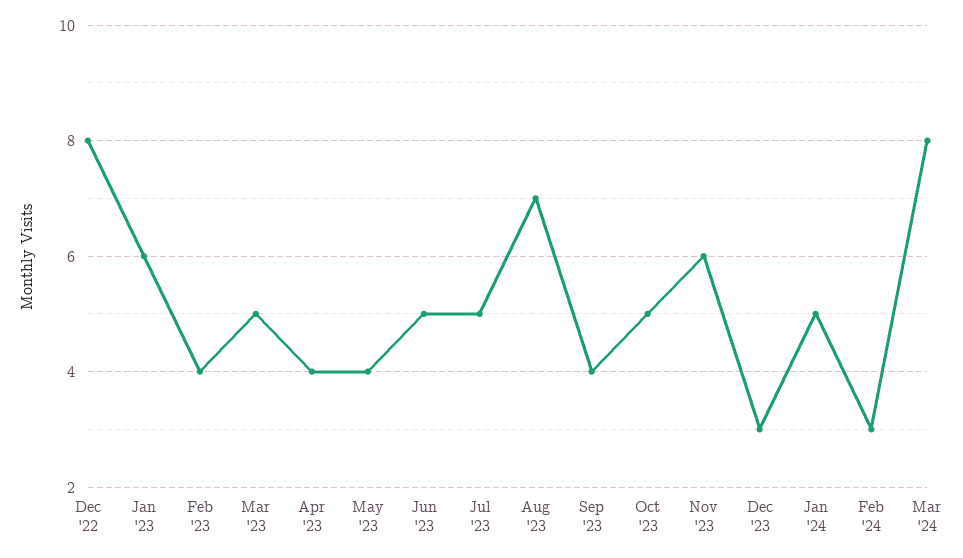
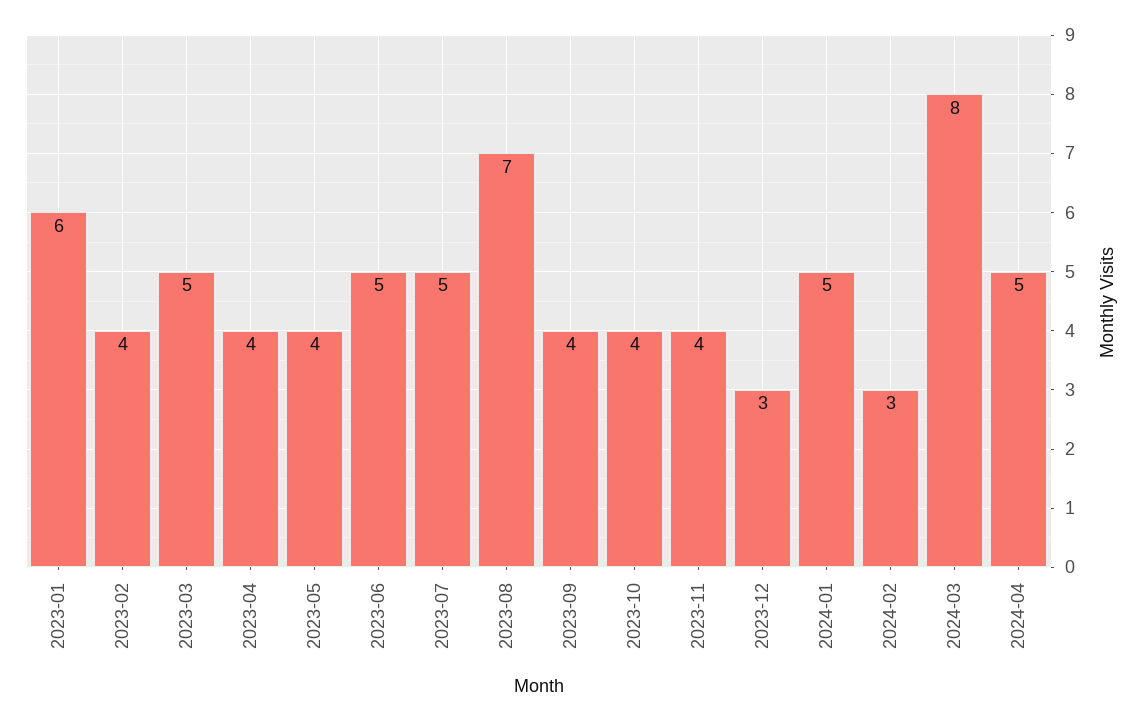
Dec '22: 8 -> none
Oct '23: 5 -> 4
Nov '23: 6 -> 4
2024-04: none -> 5

